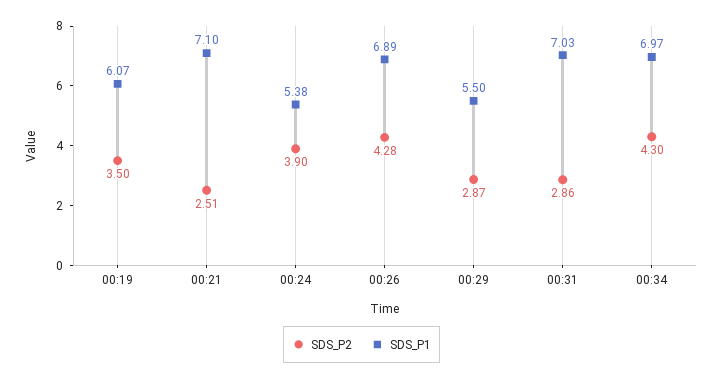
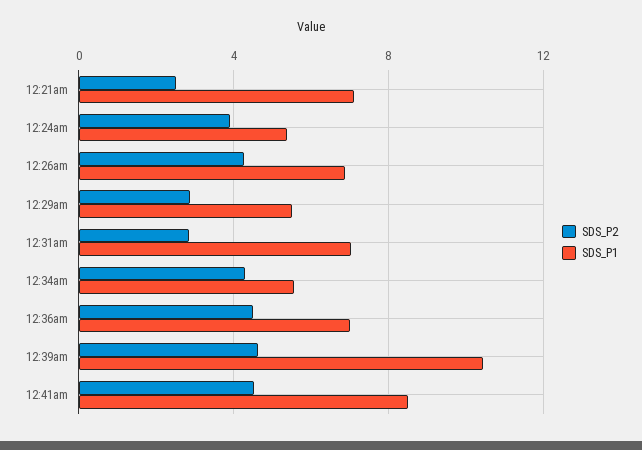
SDS_P2, 00:19: 3.5 -> none
SDS_P1, 00:19: 6.07 -> none
SDS_P1, 00:34: 6.97 -> 5.5
SDS_P2, 12:36am: none -> 4.5
SDS_P1, 12:36am: none -> 7
SDS_P2, 12:39am: none -> 4.5
SDS_P1, 12:39am: none -> 10.5
SDS_P2, 12:41am: none -> 4.5
SDS_P1, 12:41am: none -> 8.5

